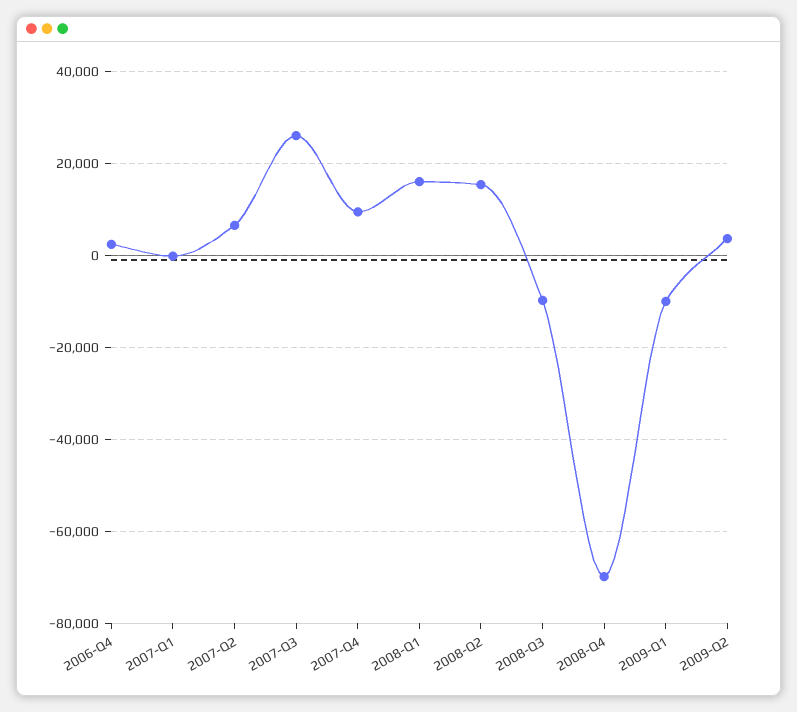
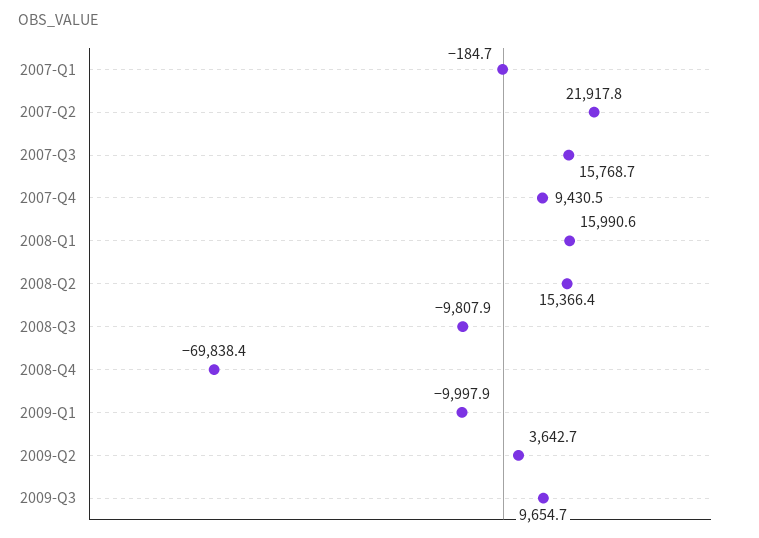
2006-Q4: 2000 -> none
2007-Q2: 6000 -> 21917.8
2007-Q3: 26000 -> 15768.7
2009-Q3: none -> 9654.7

